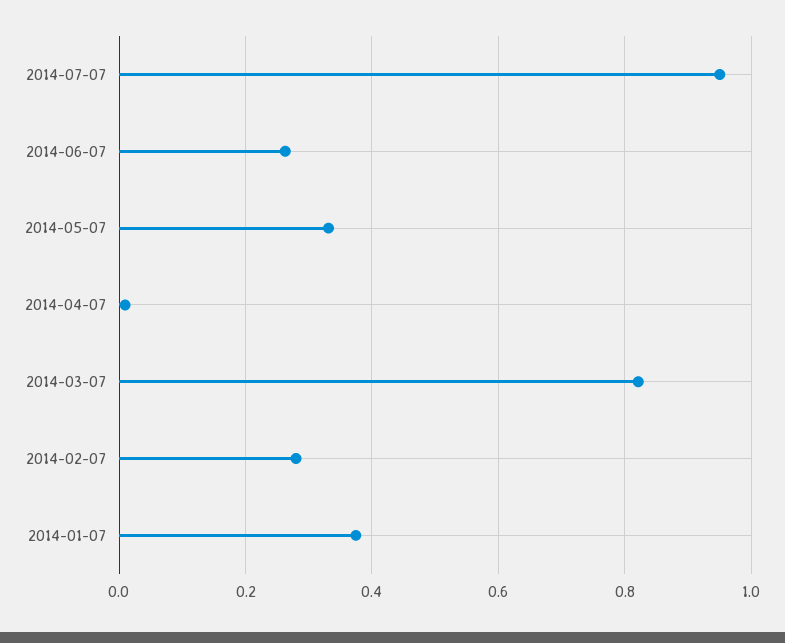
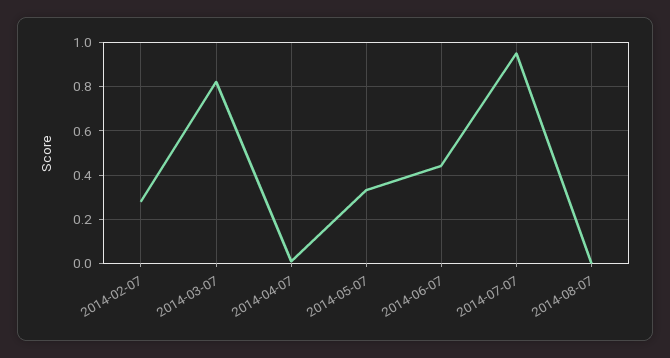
2014-06-07: 0.26 -> 0.45
2014-01-07: 0.38 -> none
2014-08-07: none -> 0

